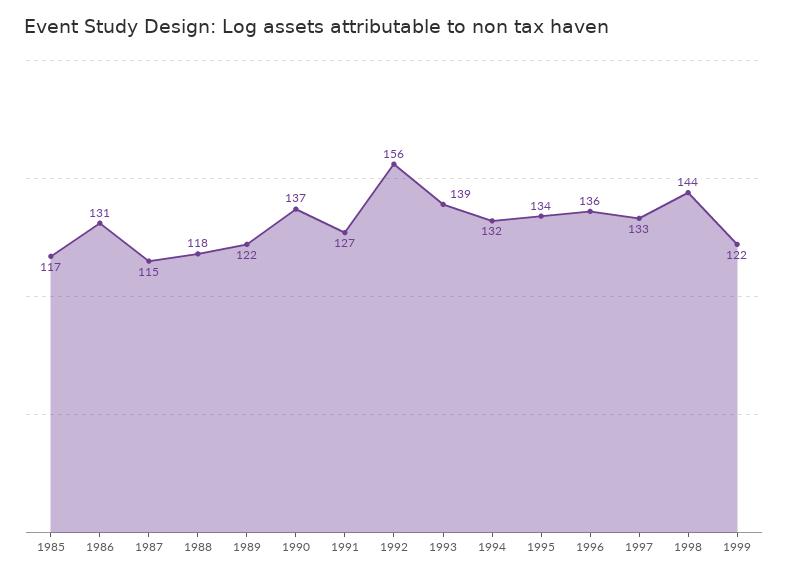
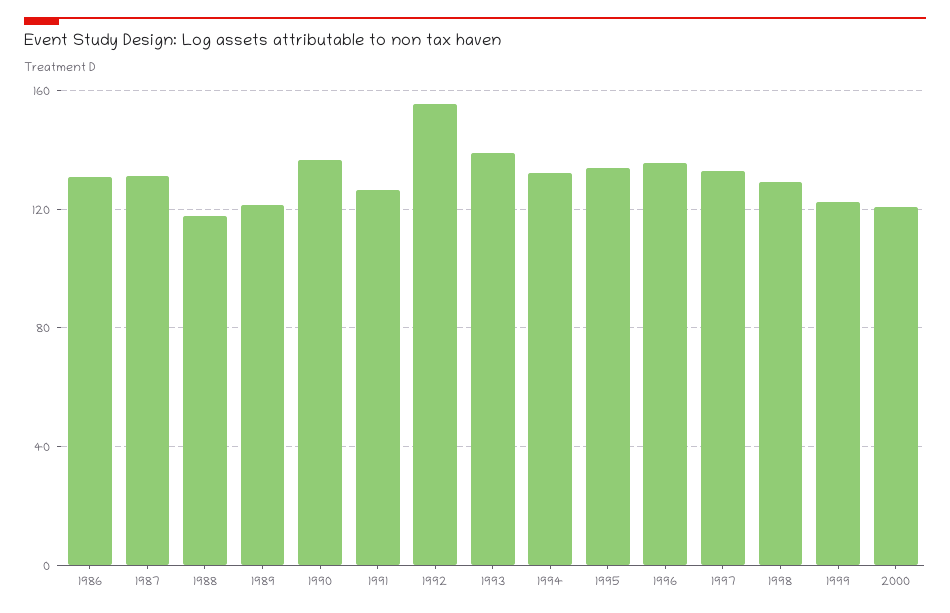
1985: 117 -> none
1987: 115 -> 130
1998: 144 -> 130
2000: none -> 120

